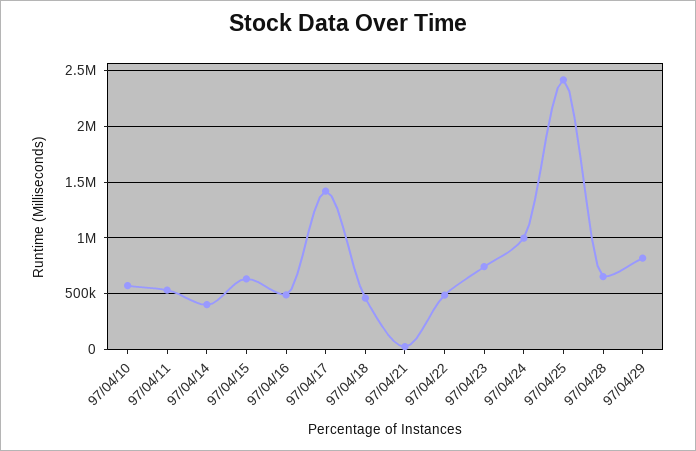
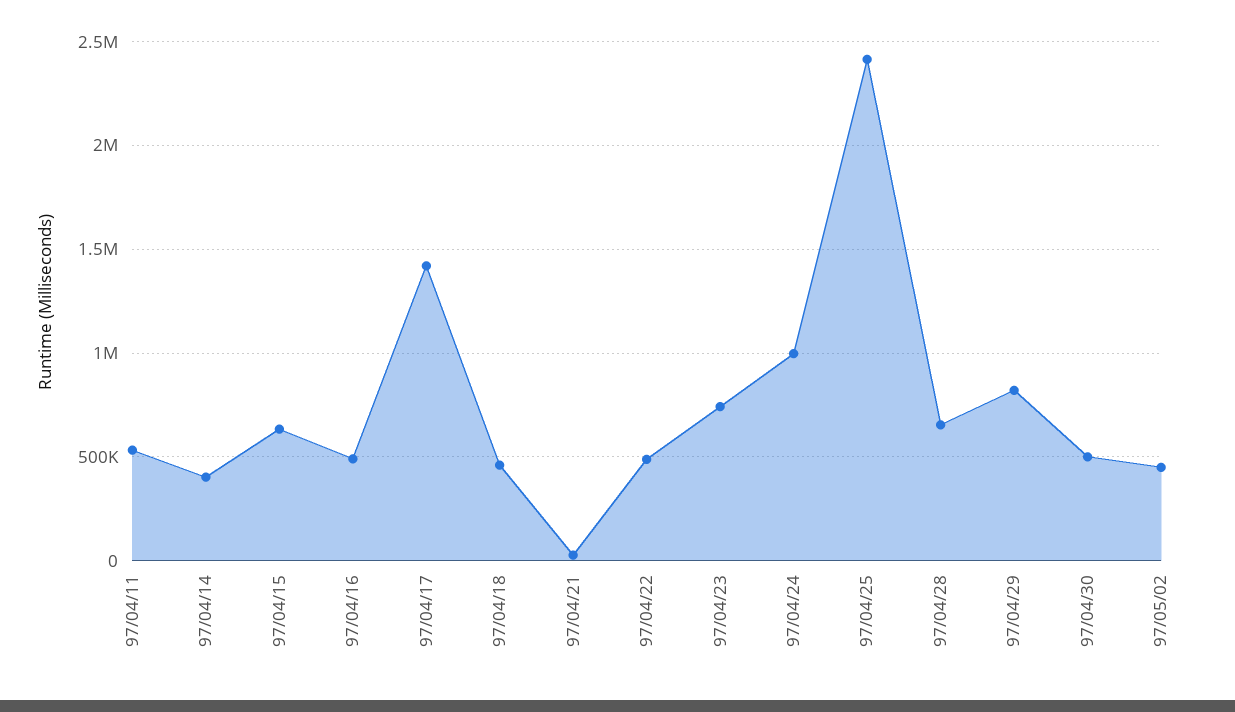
97/04/10: 600000 -> none
97/04/30: none -> 500000
97/05/02: none -> 450000

